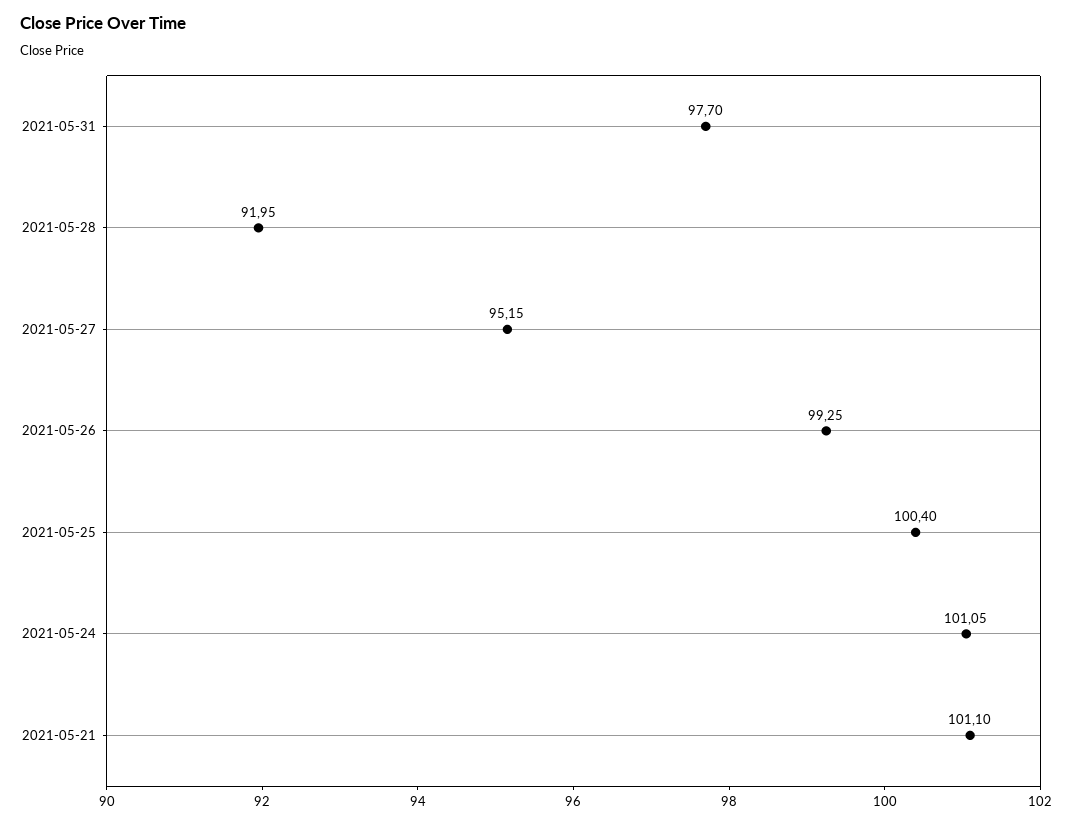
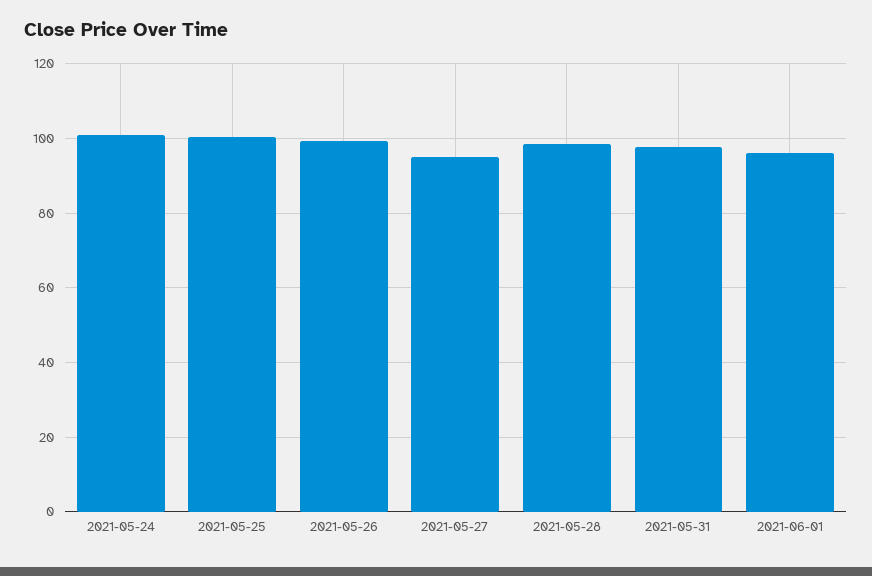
2021-05-28: 91.95 -> 98
2021-05-21: 101.1 -> none
2021-06-01: none -> 96

